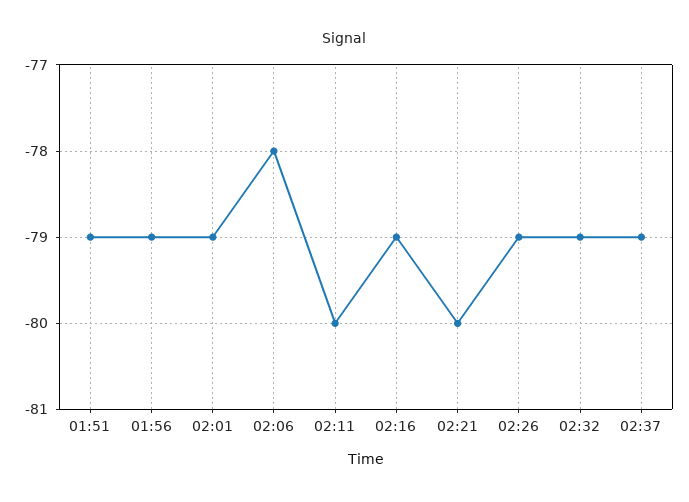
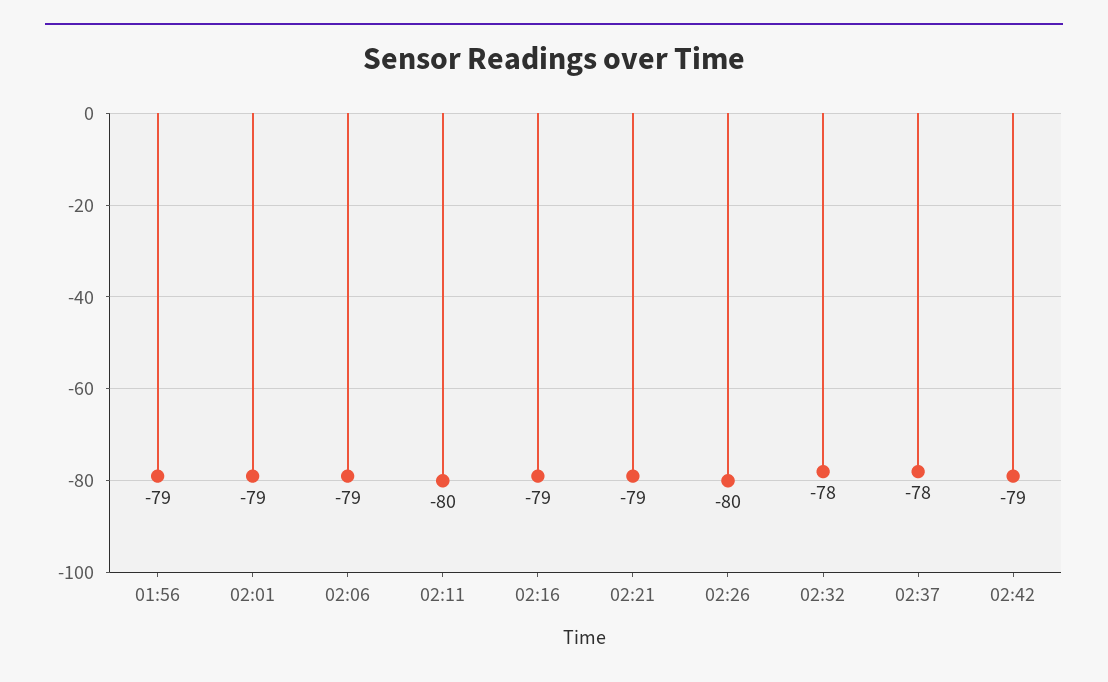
01:51: -79 -> none
02:06: -78 -> -79
02:21: -80 -> -79
02:26: -79 -> -80
02:32: -79 -> -78
02:37: -79 -> -78
02:42: none -> -79

